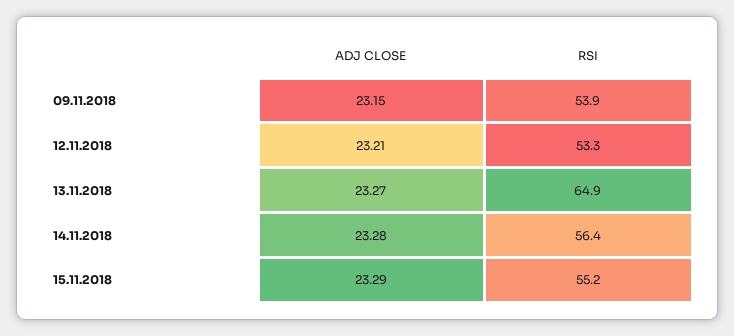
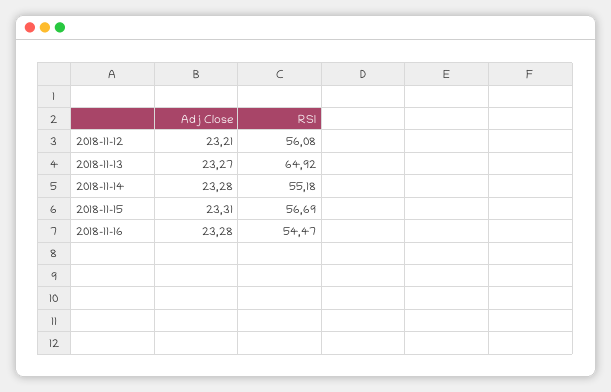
ADJ CLOSE, 09.11.2018: 23.15 -> none
RSI, 09.11.2018: 53.9 -> none
RSI, 12.11.2018: 53.3 -> 56.08
RSI, 14.11.2018: 56.4 -> 55.18
ADJ CLOSE, 15.11.2018: 23.29 -> 23.31
RSI, 15.11.2018: 55.2 -> 56.69
ADJ CLOSE, 2018-11-16: none -> 23.28
RSI, 2018-11-16: none -> 54.47

